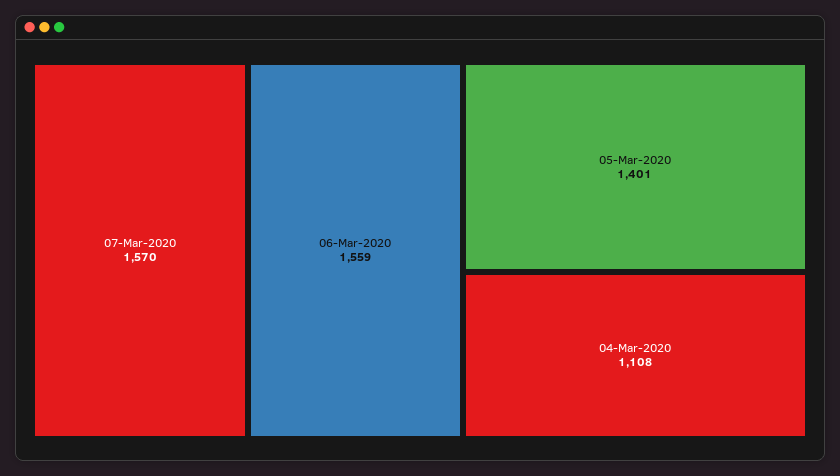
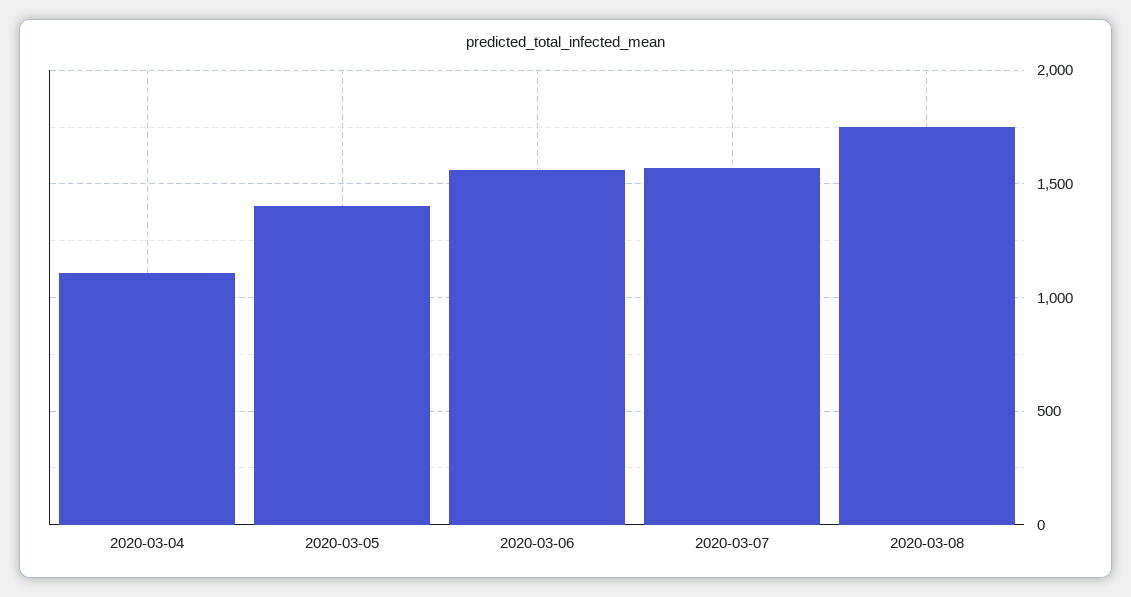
2020-03-08: none -> 1750

